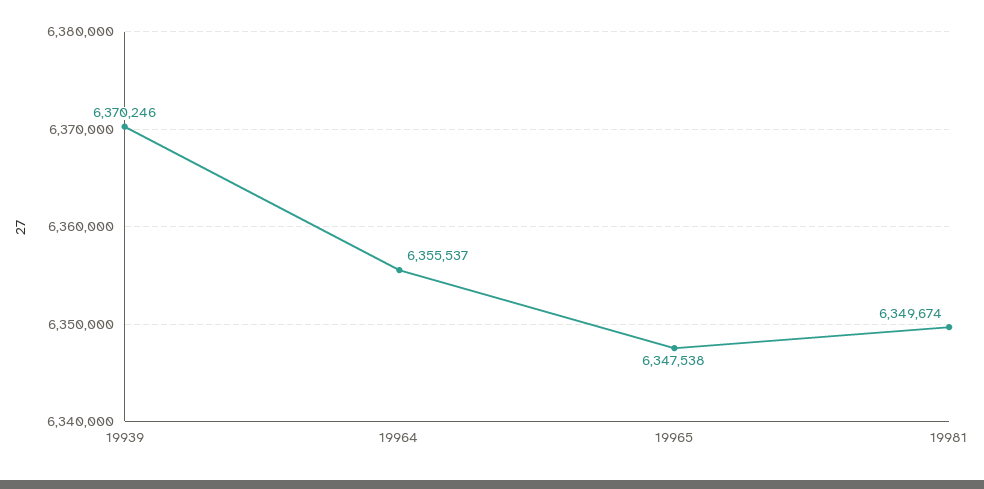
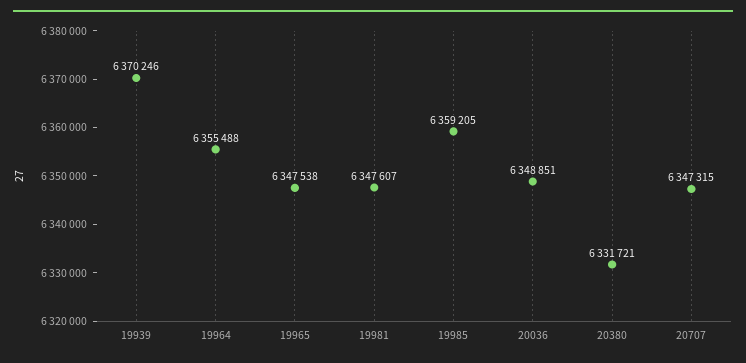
19964: 6355537 -> 6355488
19981: 6349674 -> 6347607
19985: none -> 6359205
20036: none -> 6348851
20380: none -> 6331721
20707: none -> 6347315

